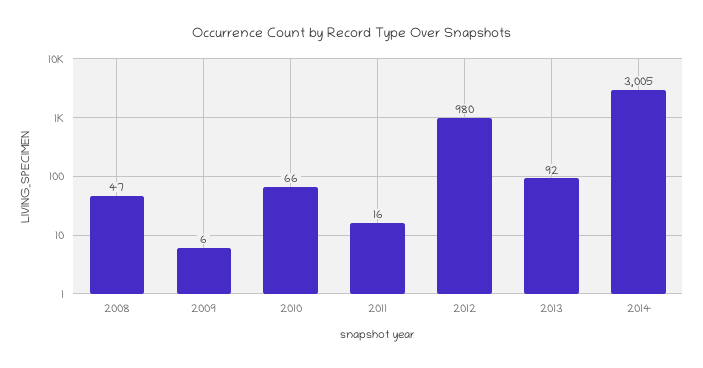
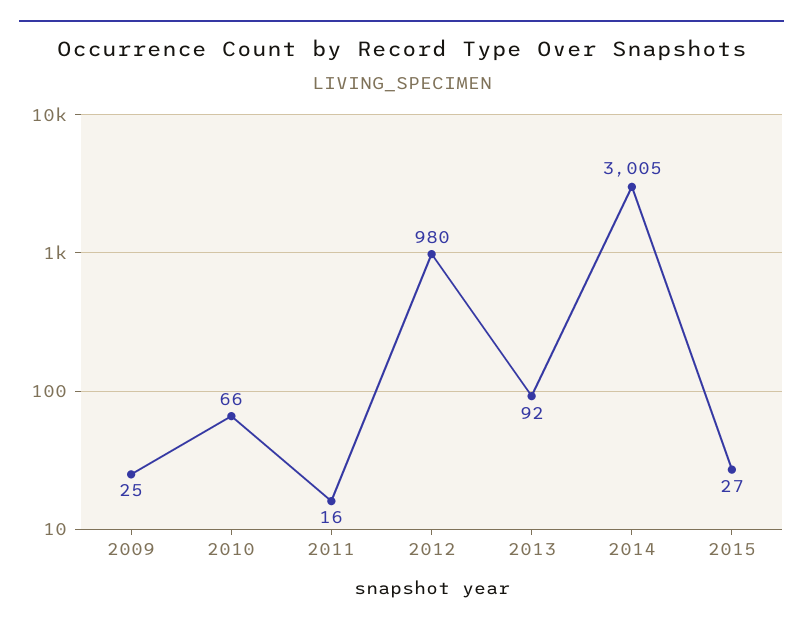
2008: 47 -> none
2009: 6 -> 25
2015: none -> 27

